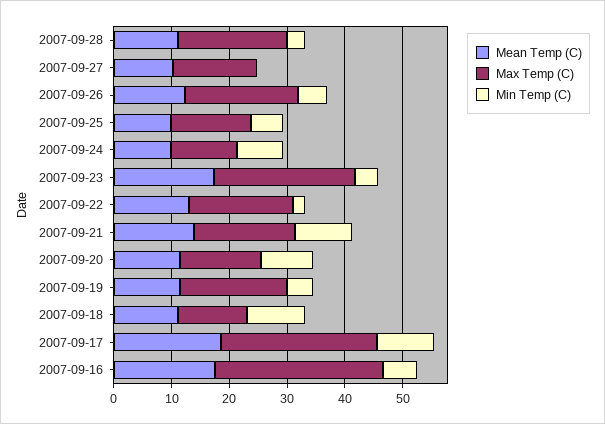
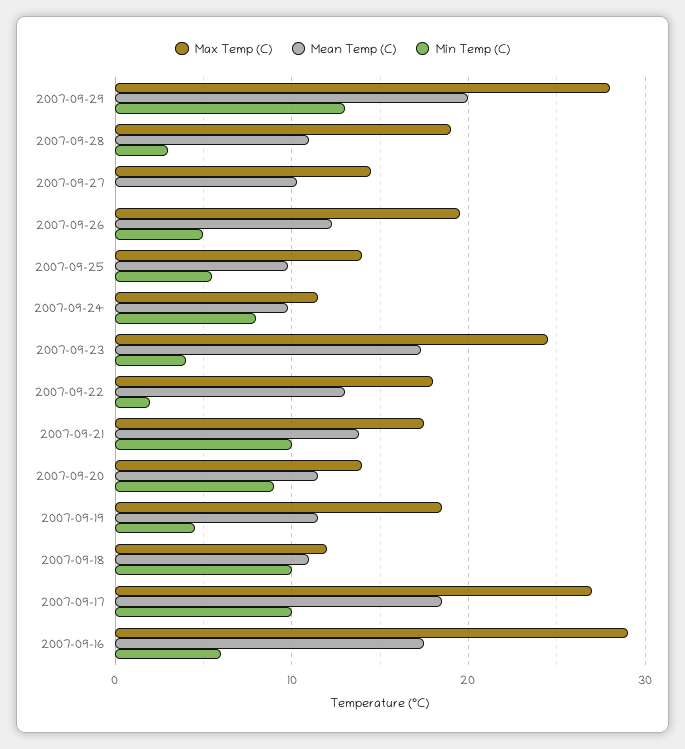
Max Temp (C), 2007-09-29: none -> 28
Mean Temp (C), 2007-09-29: none -> 20
Min Temp (C), 2007-09-29: none -> 13

